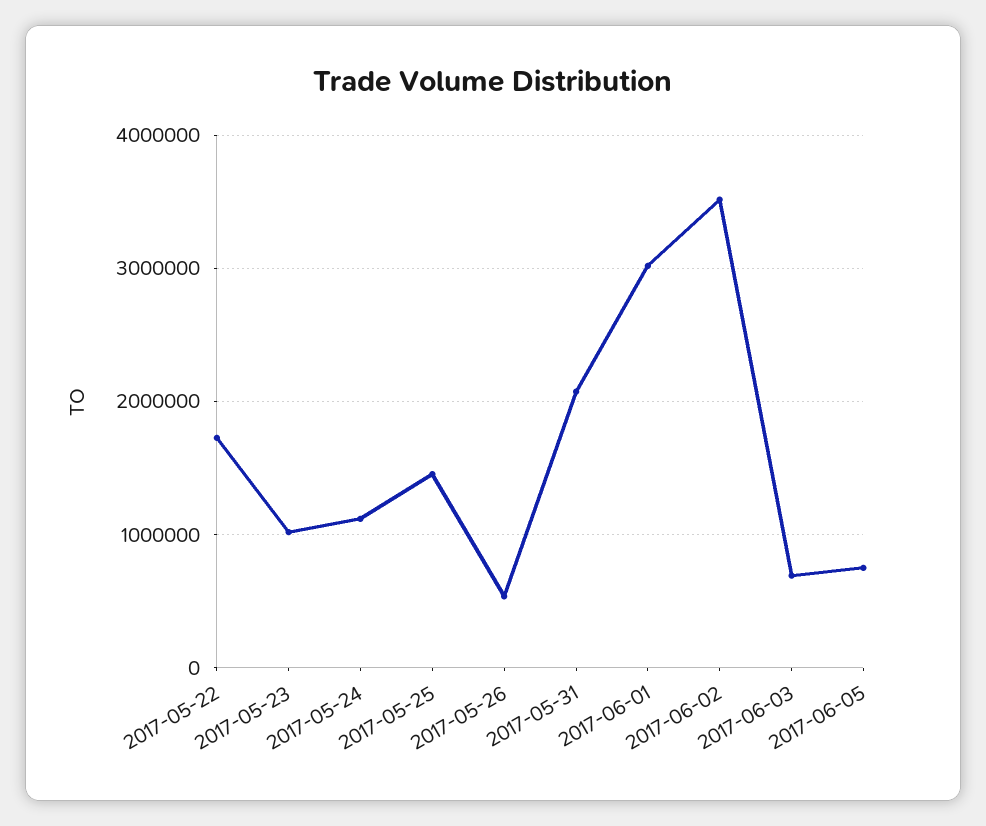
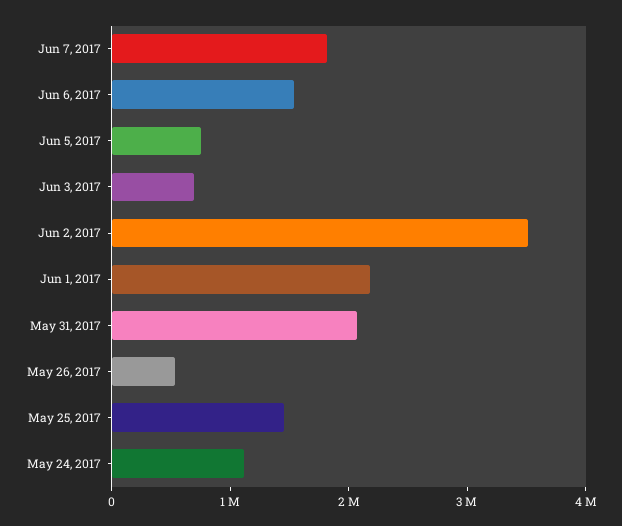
2017-05-22: 1700000 -> none
2017-05-23: 1000000 -> none
2017-06-01: 3000000 -> 2200000
Jun 7, 2017: none -> 1800000
Jun 6, 2017: none -> 1600000

